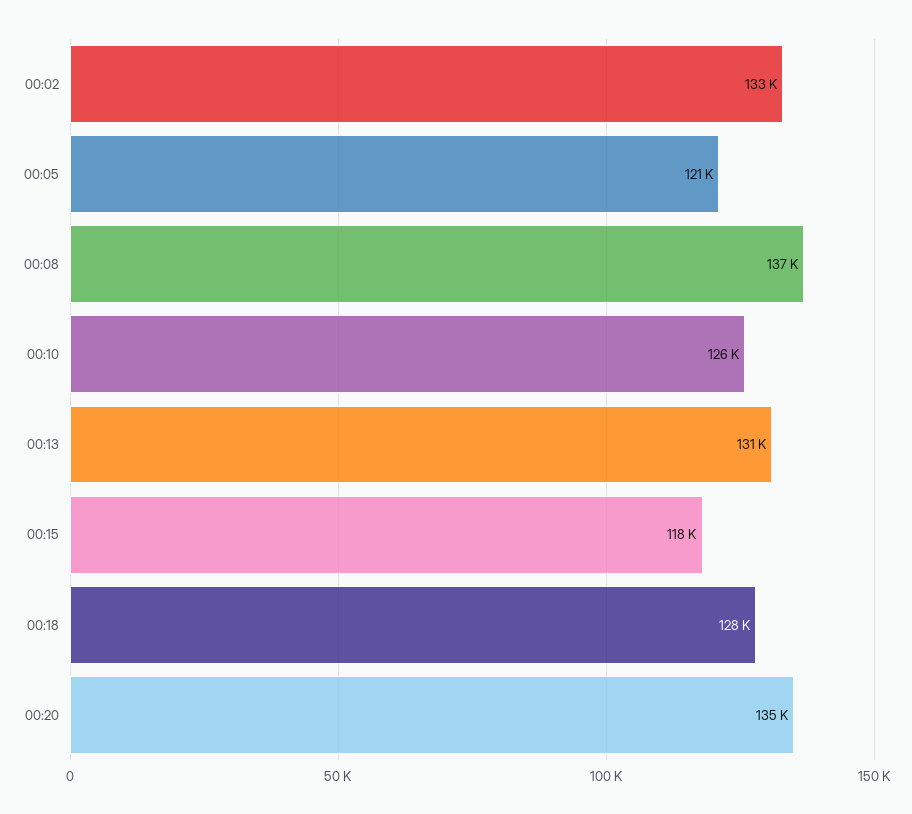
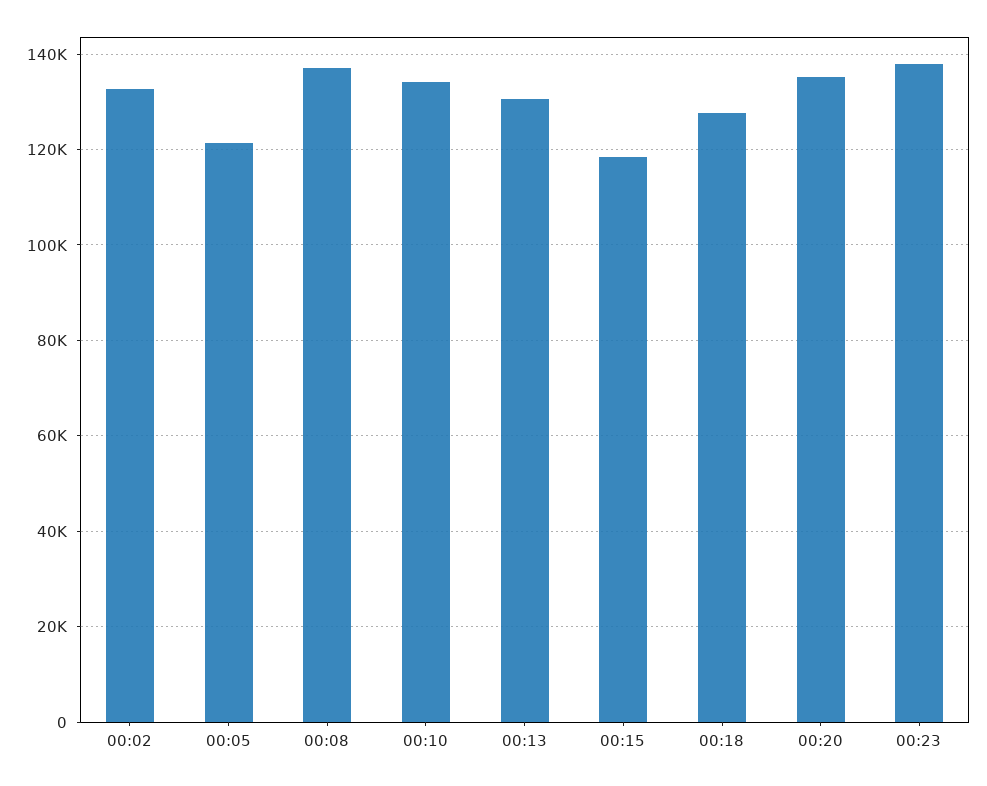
00:10: 126000 -> 134000
00:23: none -> 138000

